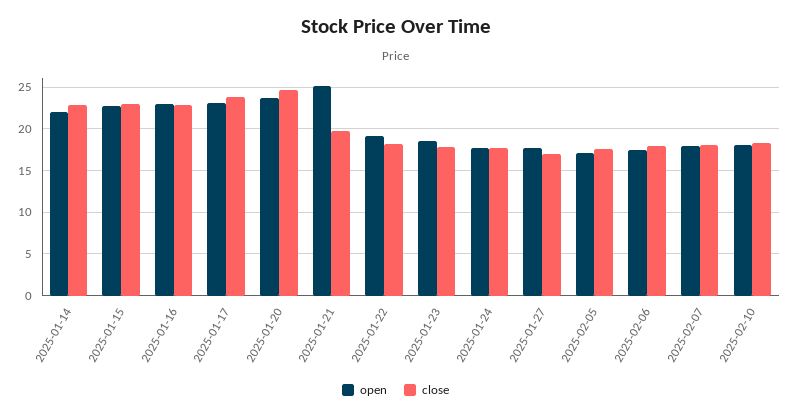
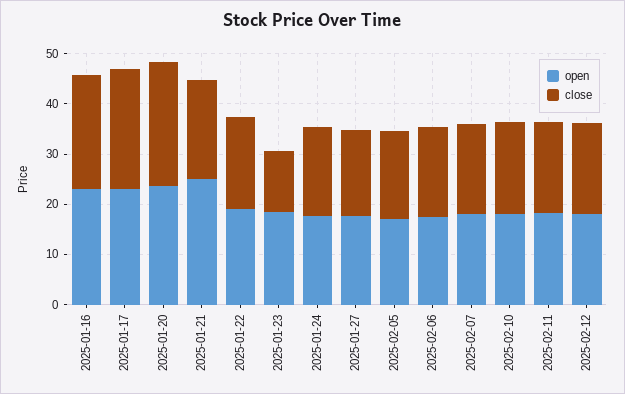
open, 2025-01-14: 22 -> none
close, 2025-01-14: 23 -> none
open, 2025-01-15: 23 -> none
close, 2025-01-15: 23 -> none
close, 2025-01-23: 18 -> 12
open, 2025-02-11: none -> 18
close, 2025-02-11: none -> 18
open, 2025-02-12: none -> 18
close, 2025-02-12: none -> 18

